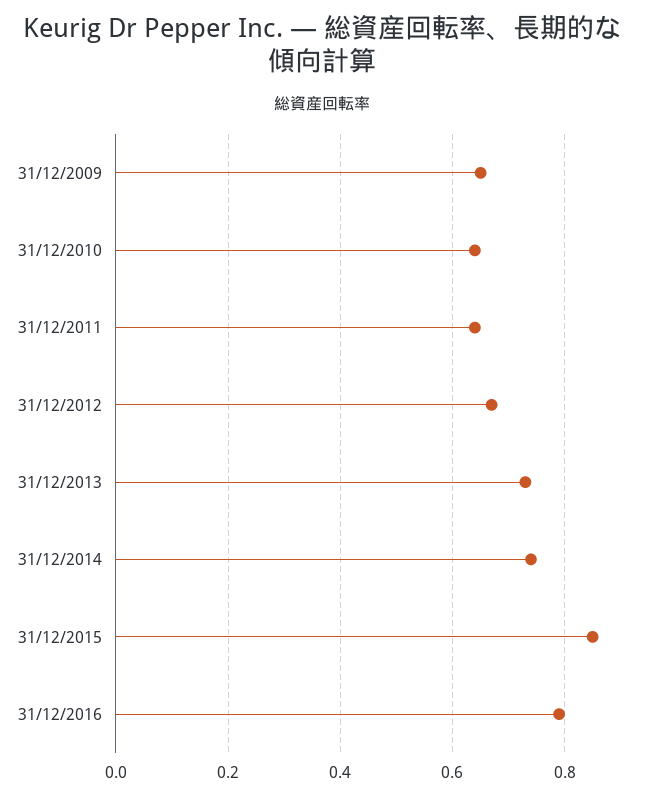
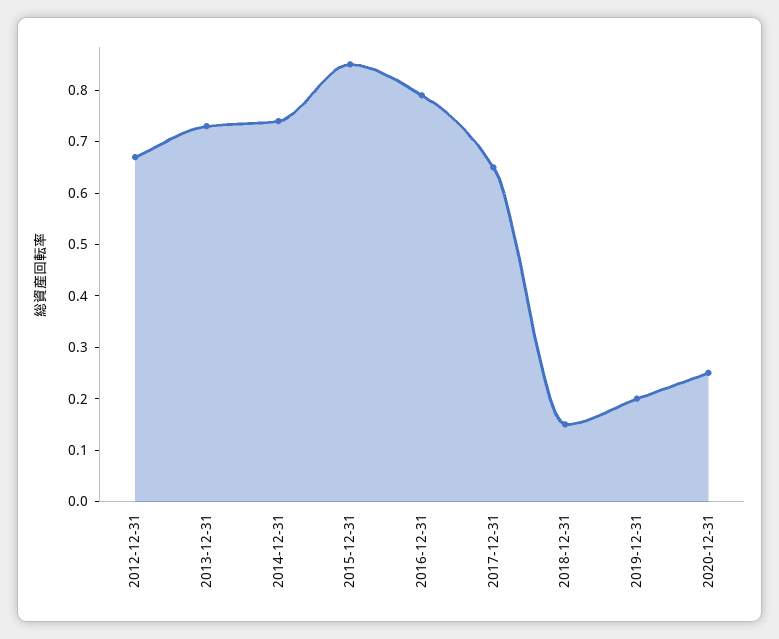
31/12/2009: 0.65 -> none
31/12/2010: 0.65 -> none
31/12/2011: 0.65 -> none
2017-12-31: none -> 0.65
2018-12-31: none -> 0.15
2019-12-31: none -> 0.2
2020-12-31: none -> 0.25

